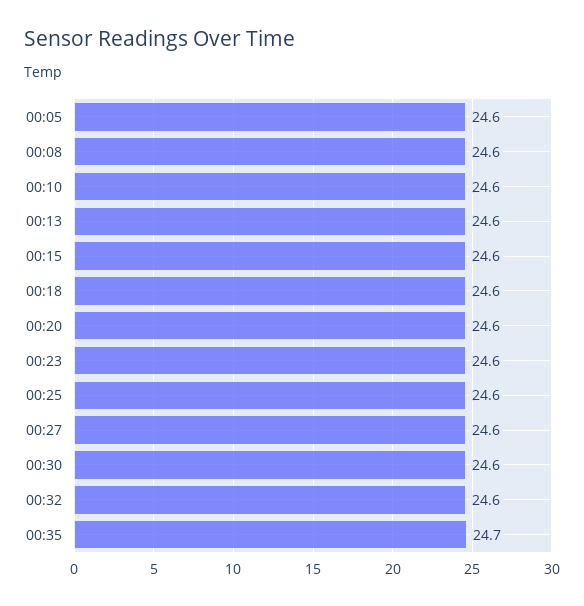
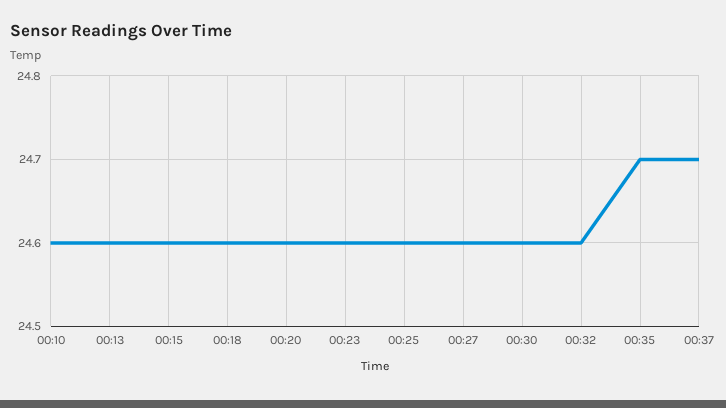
00:05: 24.6 -> none
00:08: 24.6 -> none
00:37: none -> 24.7

